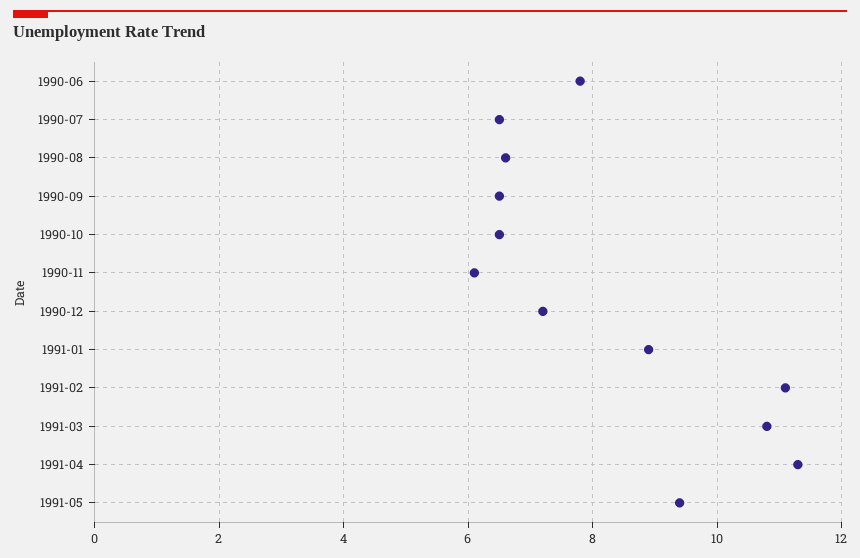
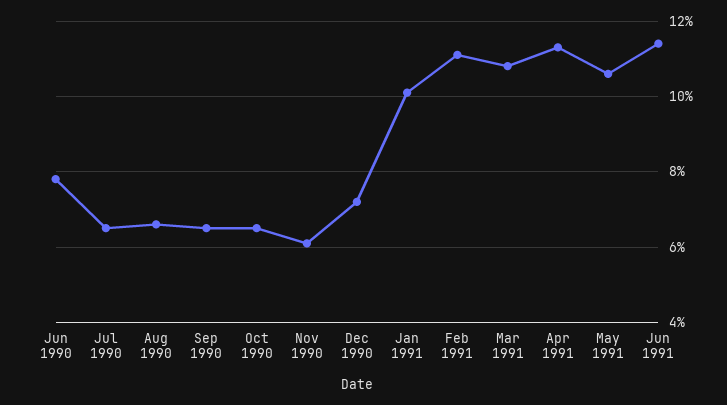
1991-01: 9 -> 10
1991-05: 9.5 -> 10.5
Jun 1991: none -> 11.5

